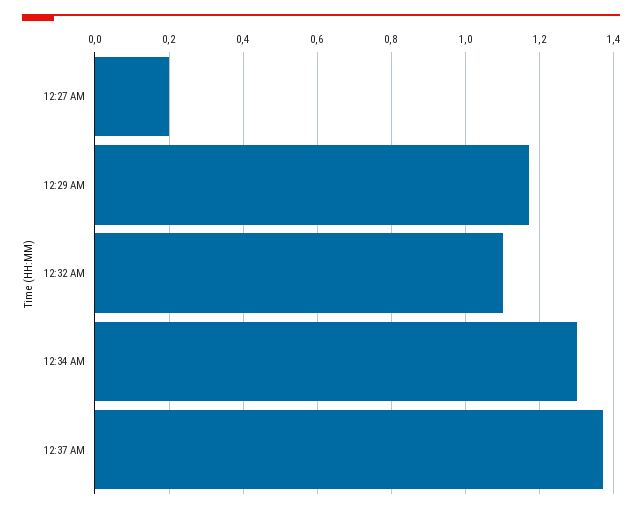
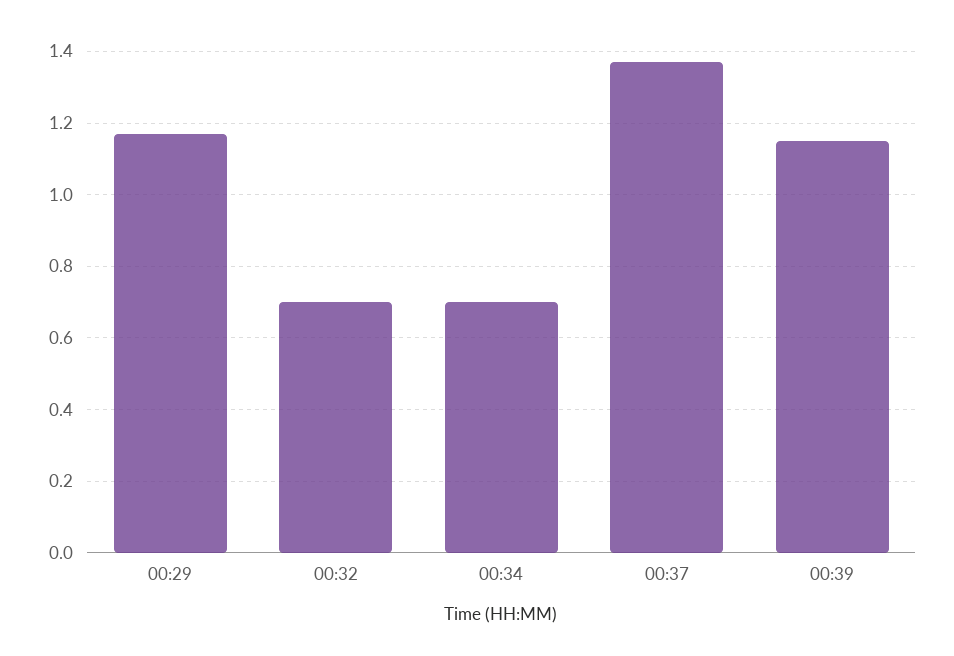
12:27 AM: 0.2 -> none
12:32 AM: 1.1 -> 0.7
12:34 AM: 1.3 -> 0.7
00:39: none -> 1.15

